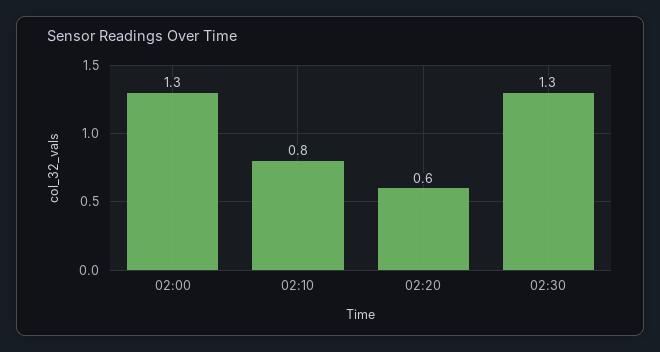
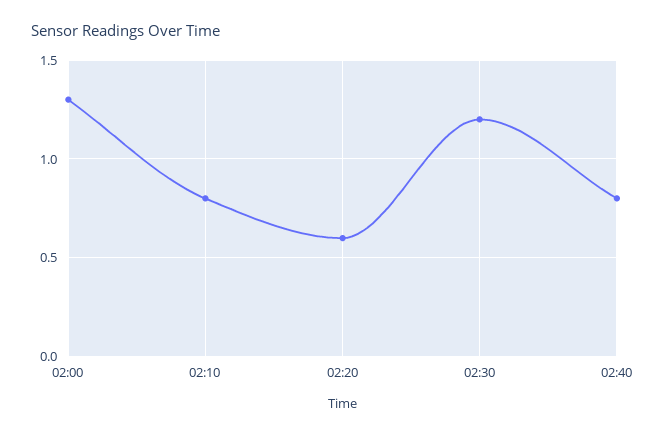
02:30: 1.3 -> 1.2
02:40: none -> 0.8

